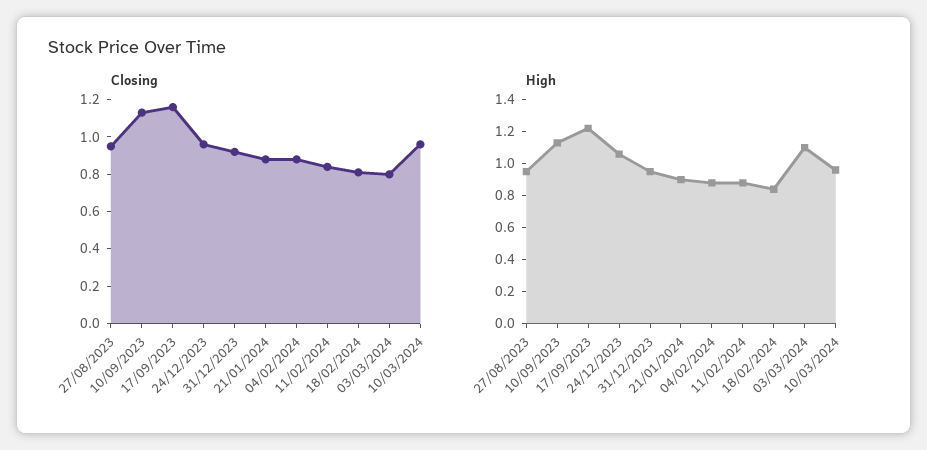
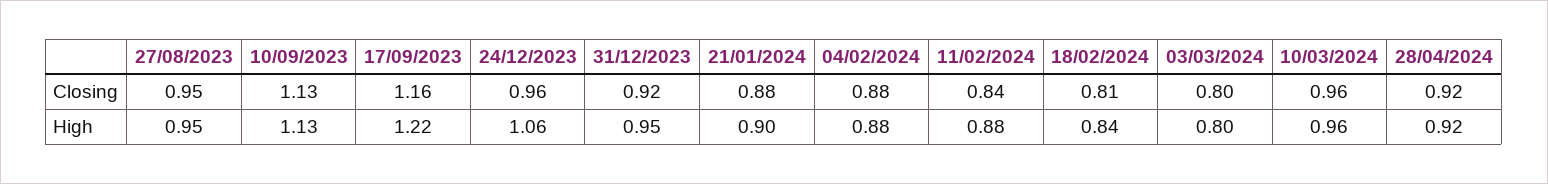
High, 03/03/2024: 1.1 -> 0.8
Closing, 28/04/2024: none -> 0.92
High, 28/04/2024: none -> 0.92

